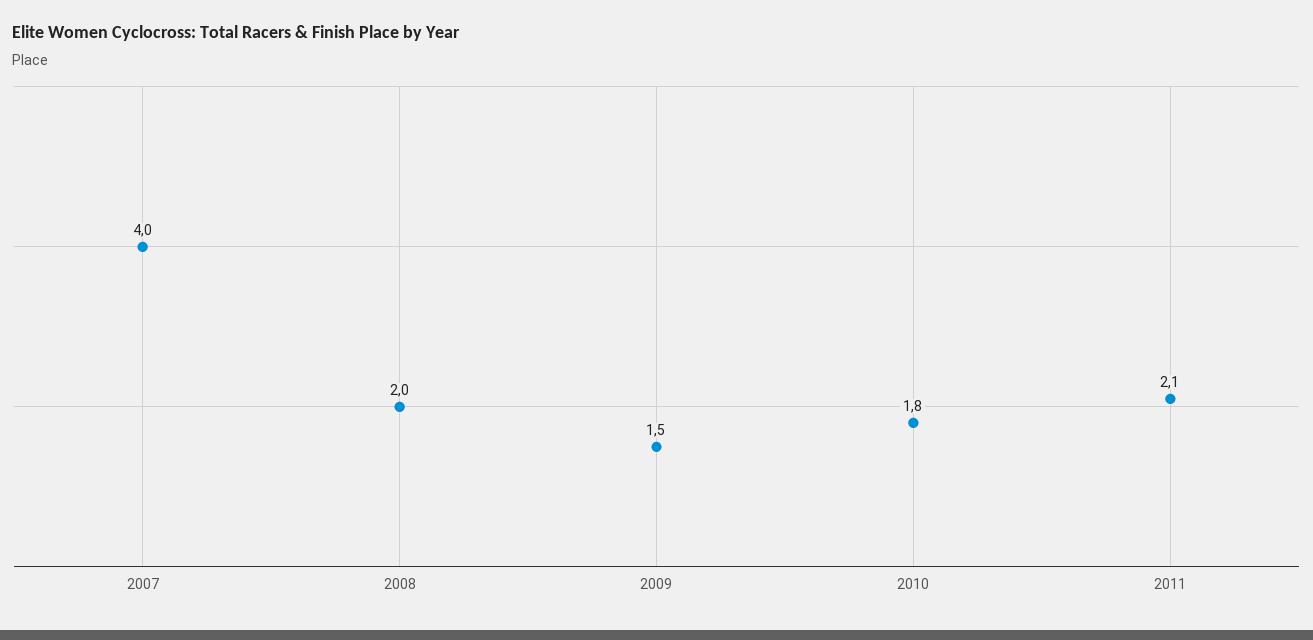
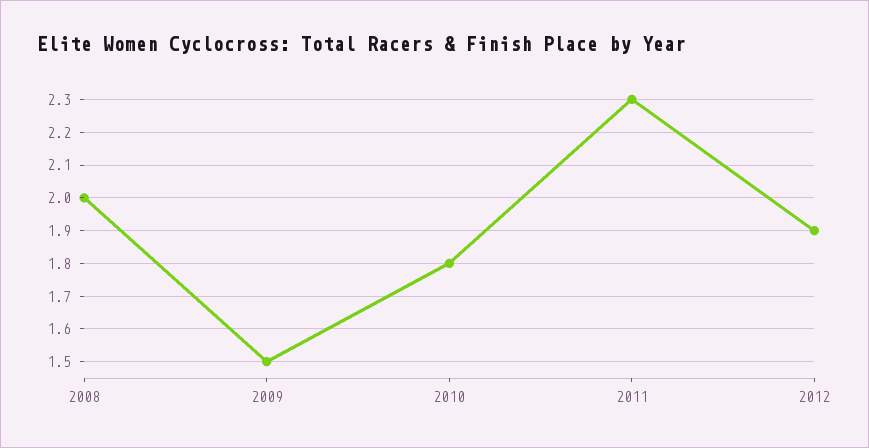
2007: 4 -> none
2011: 2.1 -> 2.3
2012: none -> 1.9

